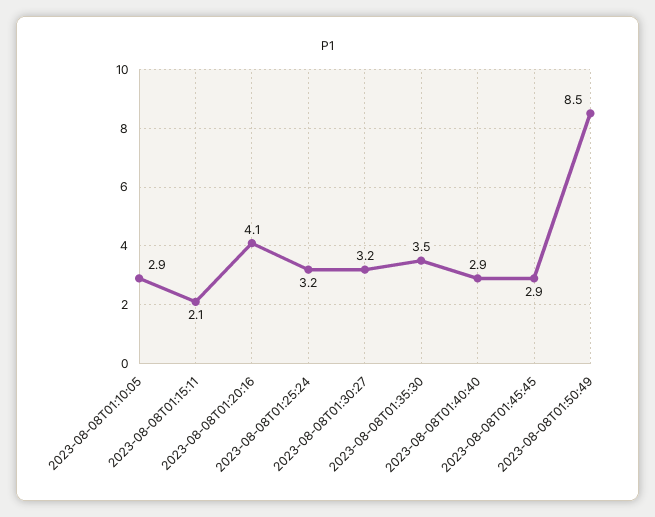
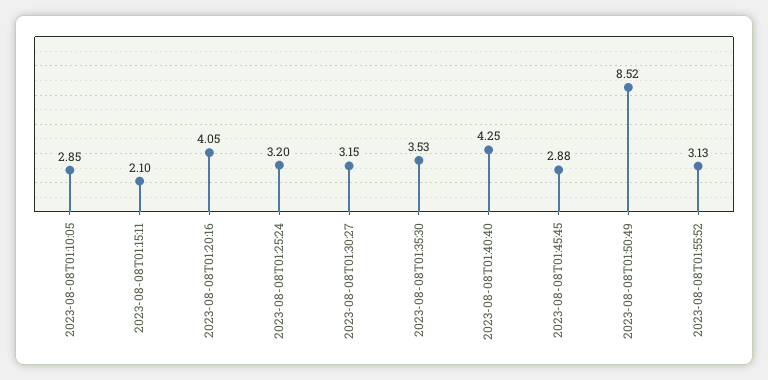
2023-08-08T01:40:40: 2.9 -> 4.25
2023-08-08T01:55:52: none -> 3.13

